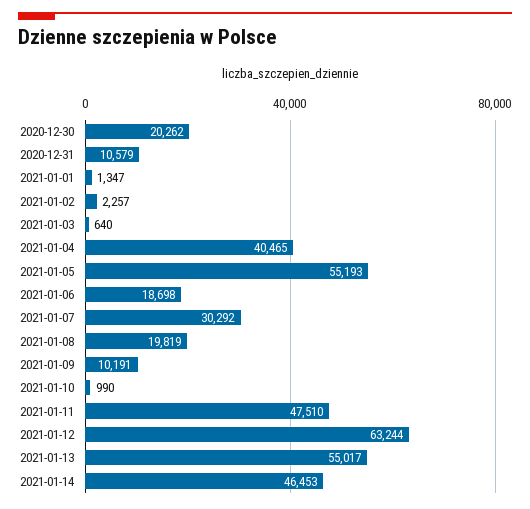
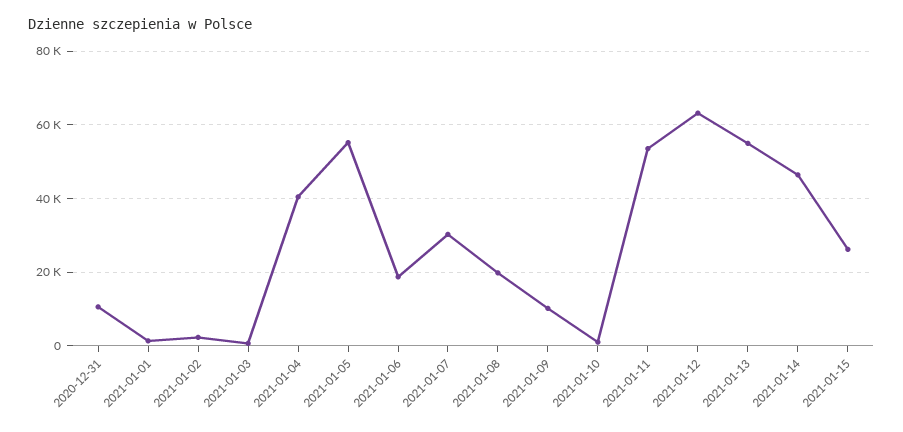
2020-12-30: 20262 -> none
2021-01-11: 47510 -> 54000
2021-01-15: none -> 26000

